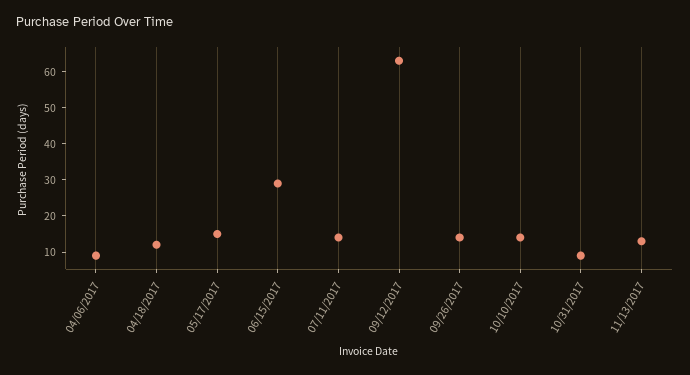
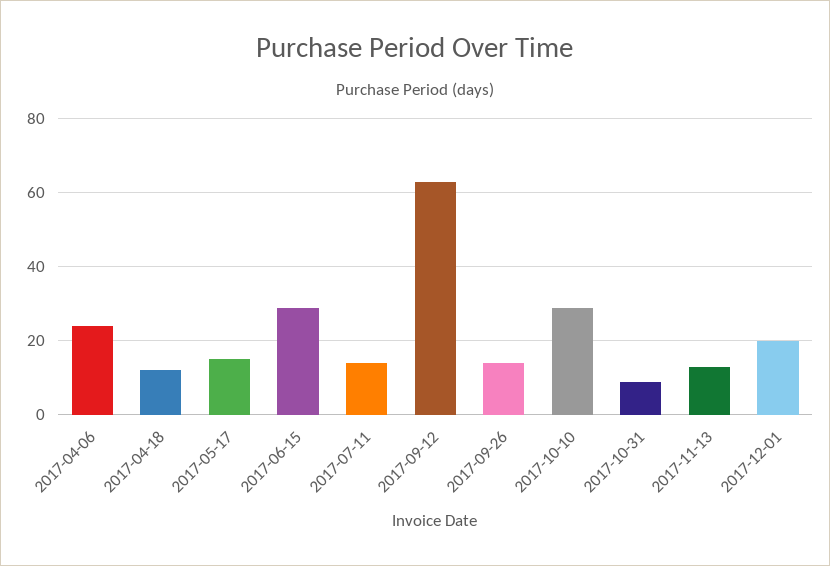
04/06/2017: 10 -> 25
10/10/2017: 15 -> 30
2017-12-01: none -> 20

